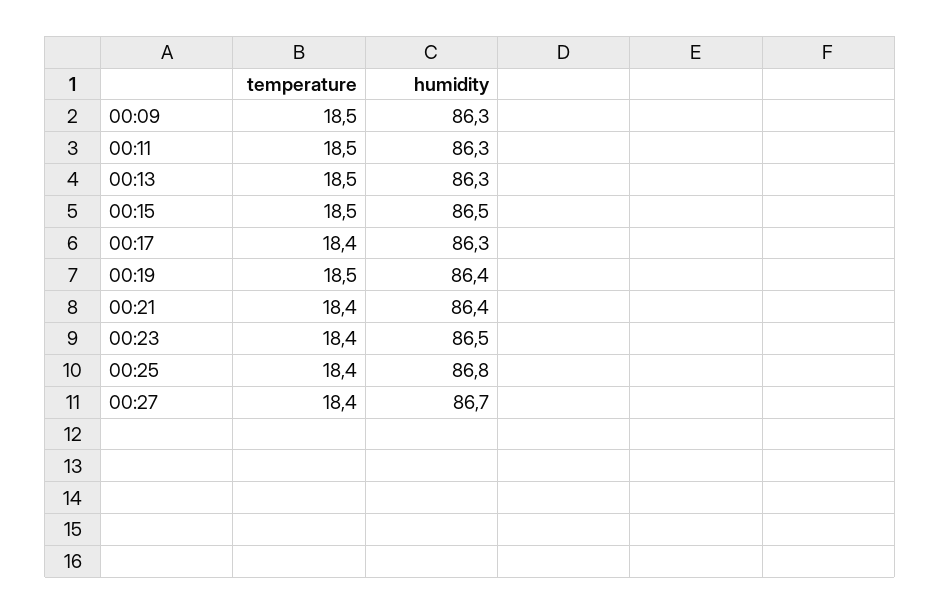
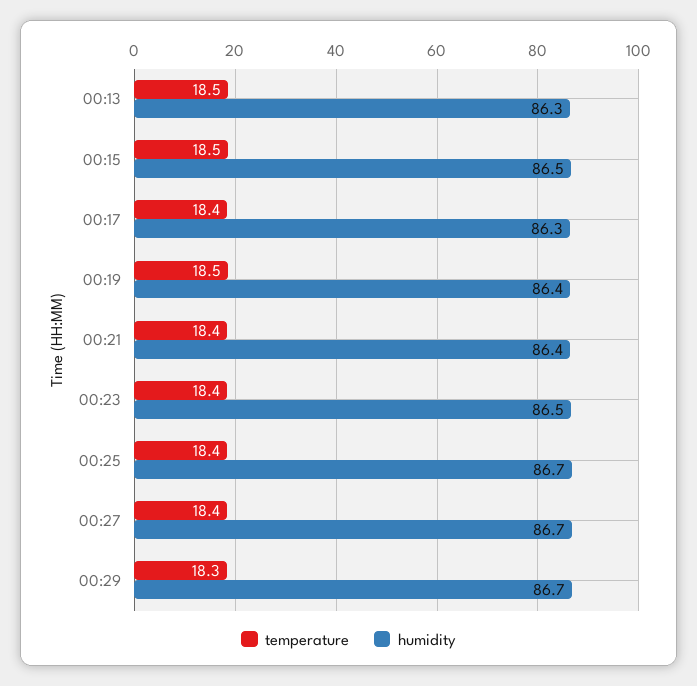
temperature, 00:09: 18.5 -> none
humidity, 00:09: 86.3 -> none
temperature, 00:11: 18.5 -> none
humidity, 00:11: 86.3 -> none
humidity, 00:25: 86.8 -> 86.7
temperature, 00:29: none -> 18.3
humidity, 00:29: none -> 86.7

